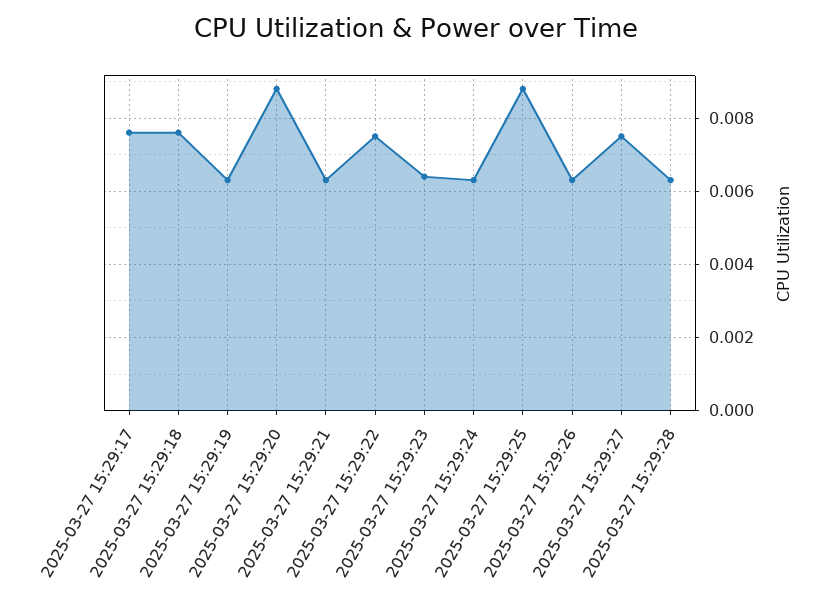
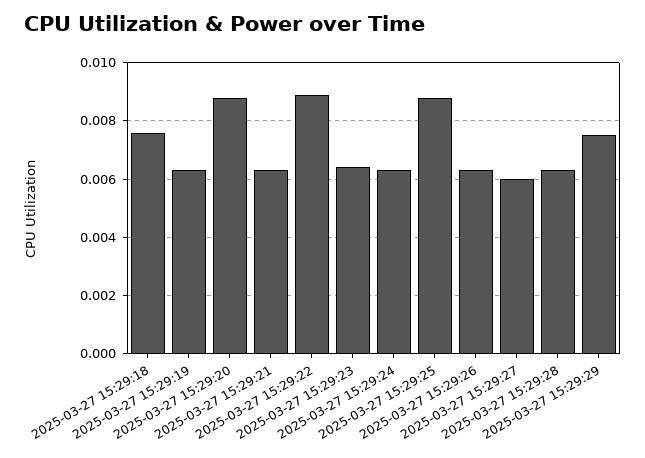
2025-03-27 15:29:17: 0.0075 -> none
2025-03-27 15:29:22: 0.0075 -> 0.009
2025-03-27 15:29:27: 0.0075 -> 0.006
2025-03-27 15:29:29: none -> 0.0075

